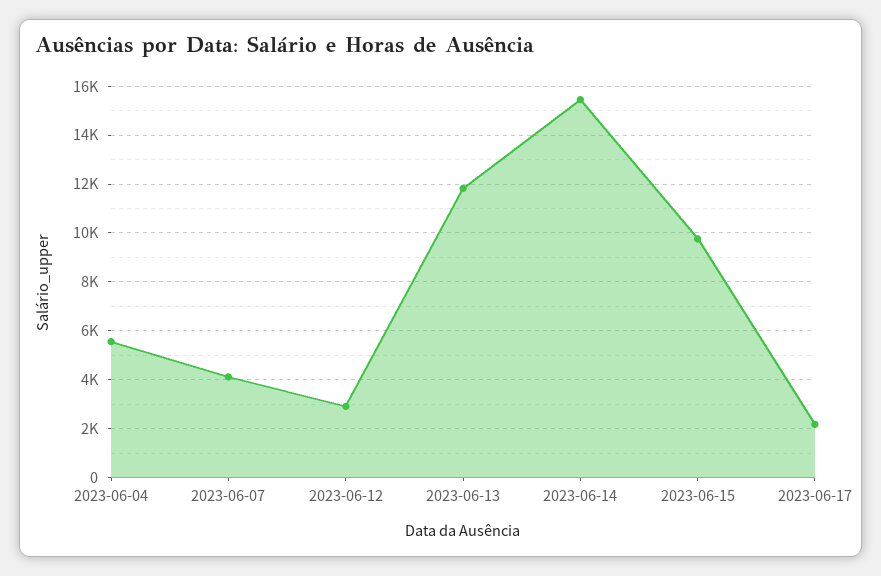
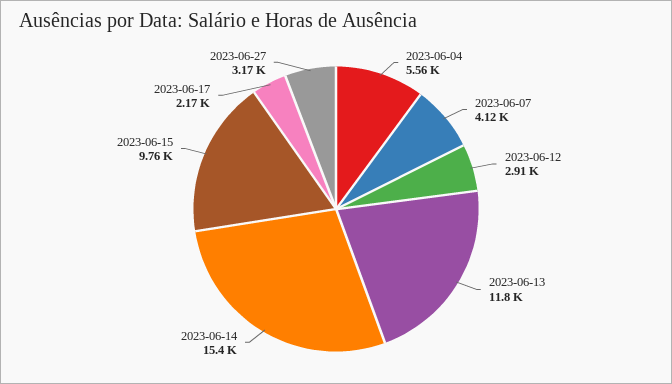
2023-06-27: none -> 3170

